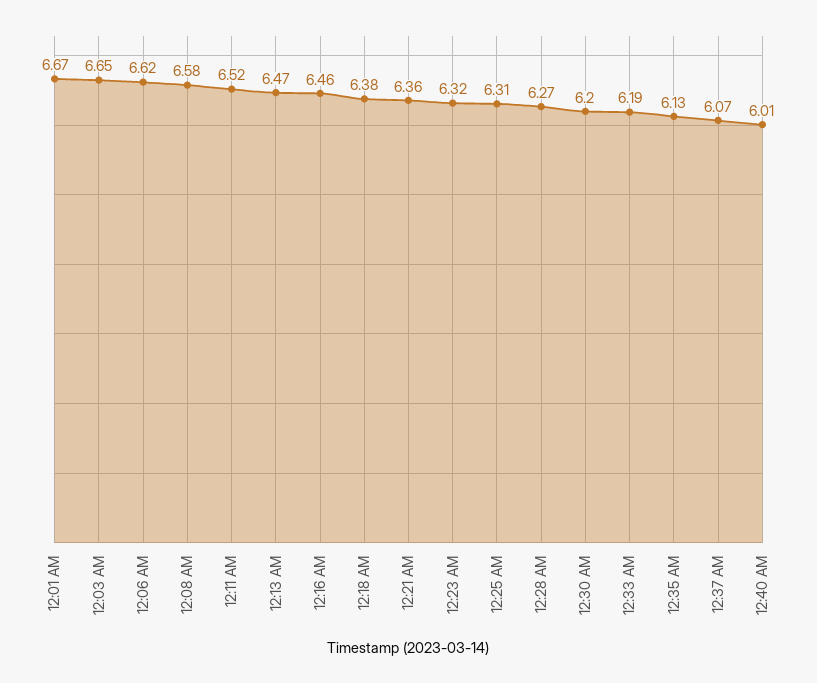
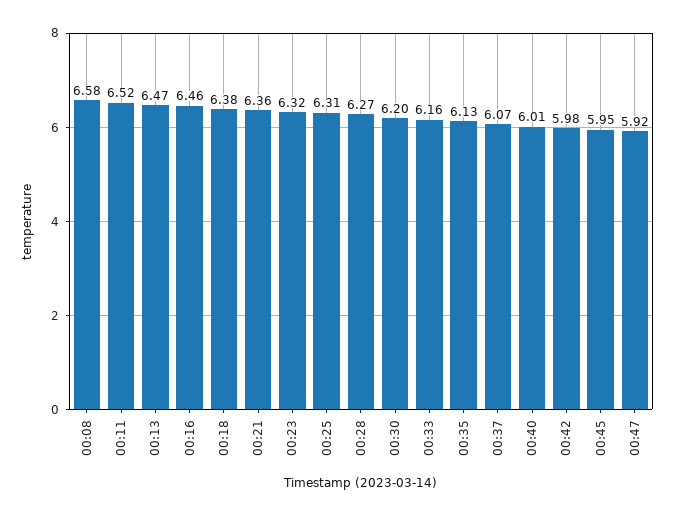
12:01 AM: 6.67 -> none
12:03 AM: 6.65 -> none
12:06 AM: 6.62 -> none
12:33 AM: 6.19 -> 6.16
00:42: none -> 5.98
00:45: none -> 5.95
00:47: none -> 5.92

